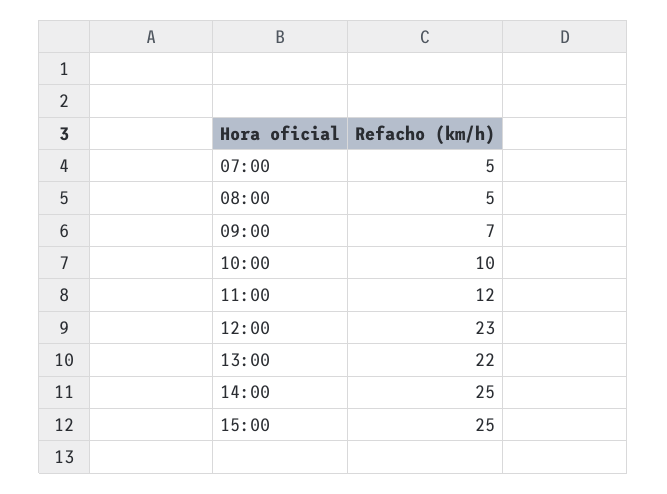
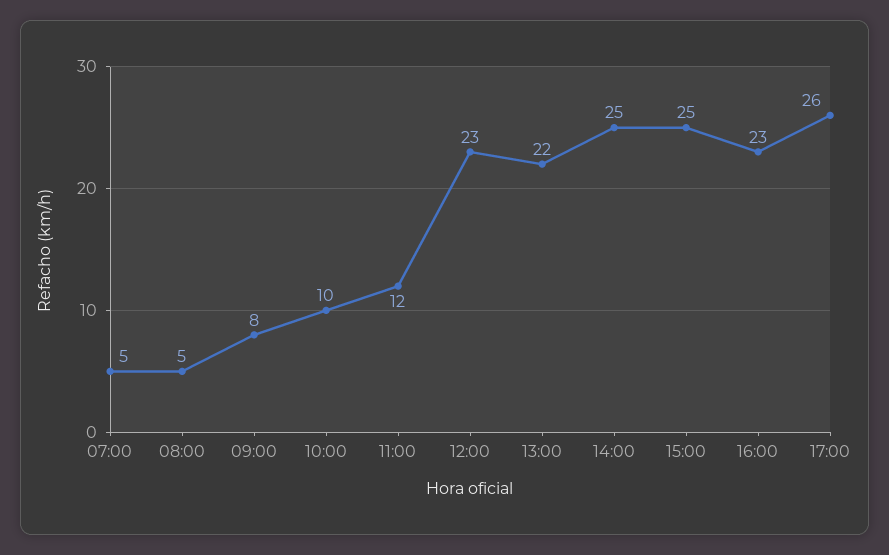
09:00: 7 -> 8
16:00: none -> 23
17:00: none -> 26

